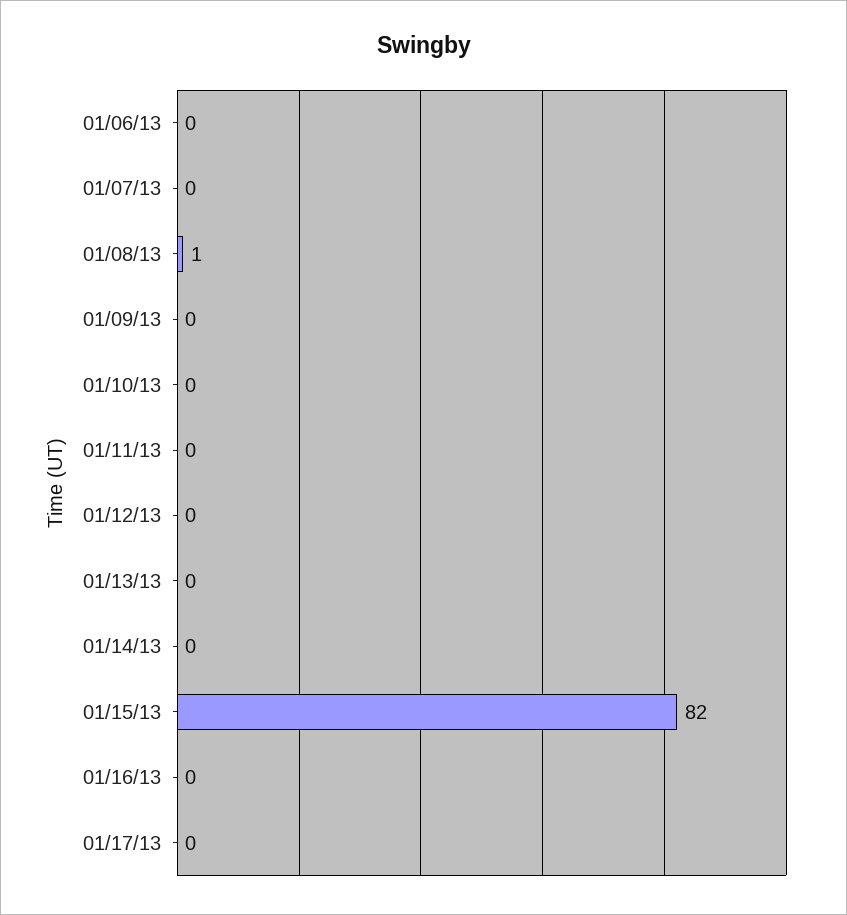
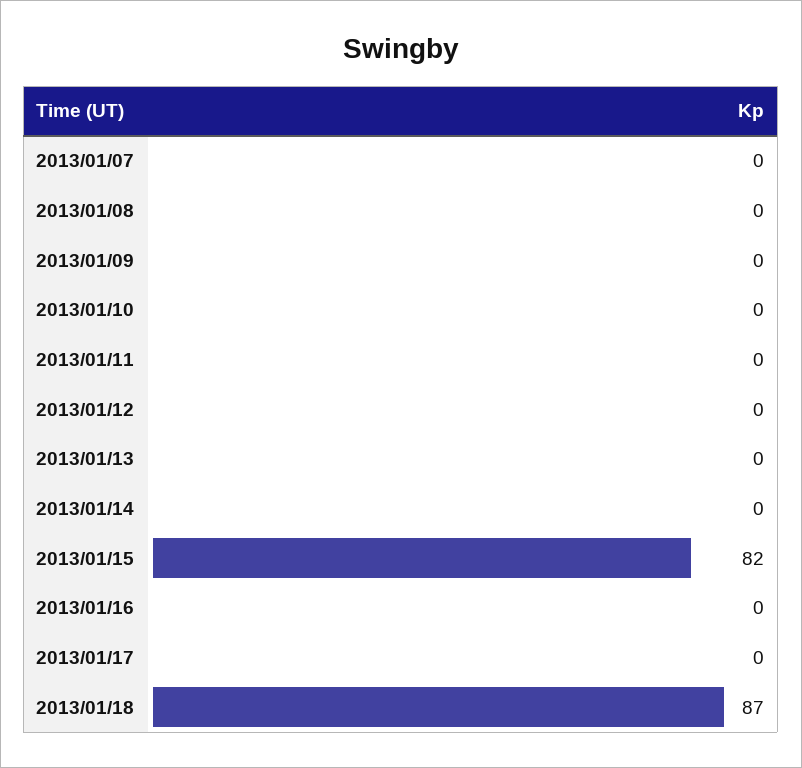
01/06/13: 0 -> none
01/08/13: 1 -> 0
2013/01/18: none -> 87

